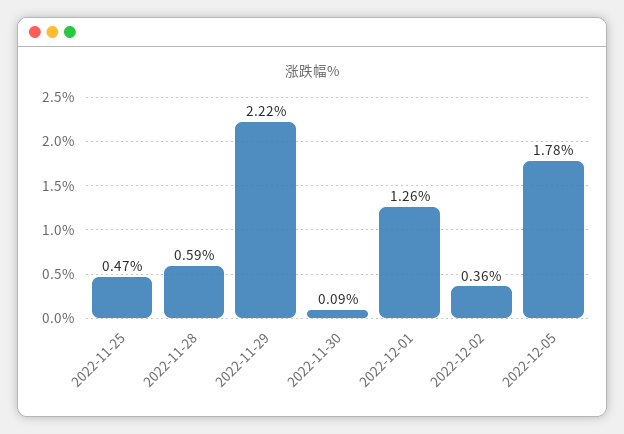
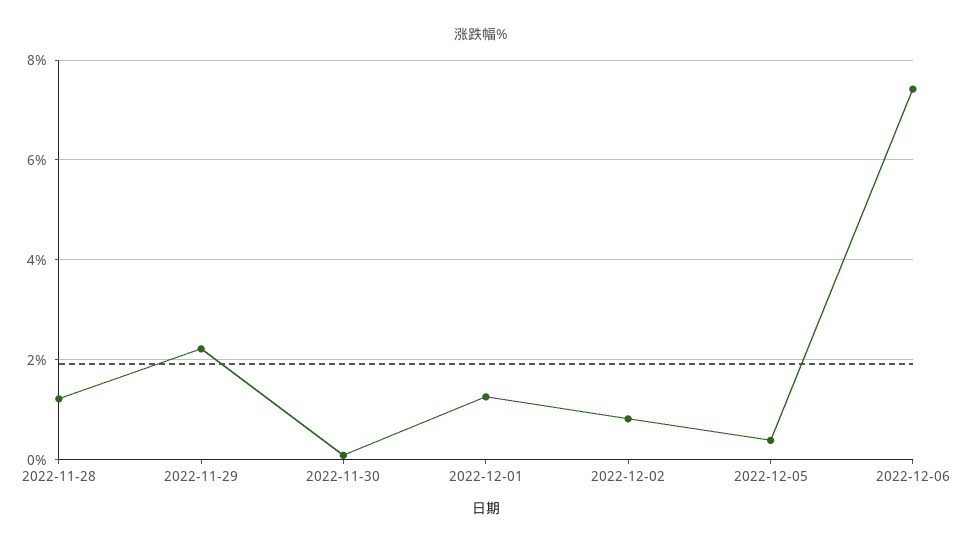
2022-11-25: 0.47 -> none
2022-11-28: 0.59 -> 1.2
2022-12-02: 0.36 -> 0.8
2022-12-05: 1.78 -> 0.4
2022-12-06: none -> 7.4

